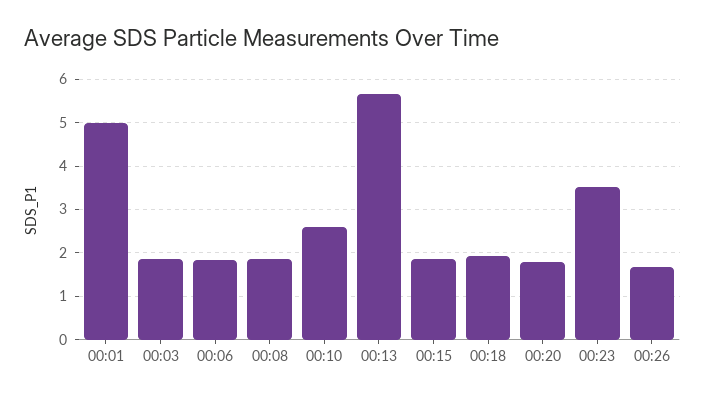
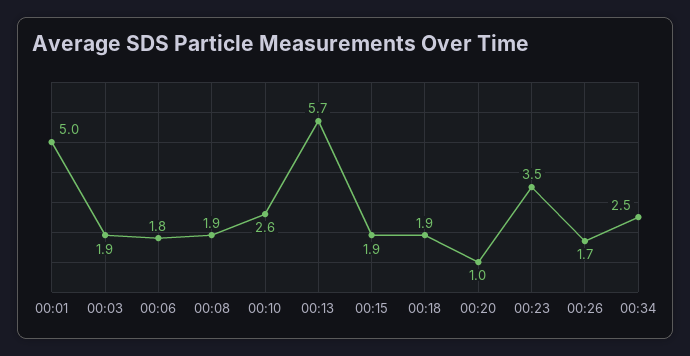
00:20: 1.8 -> 1
00:34: none -> 2.5

